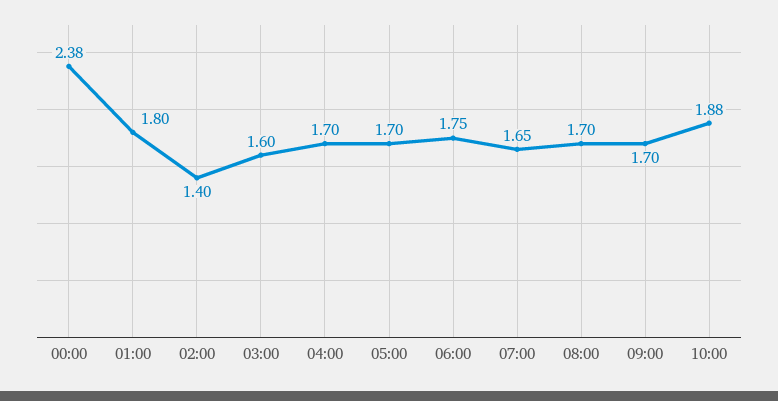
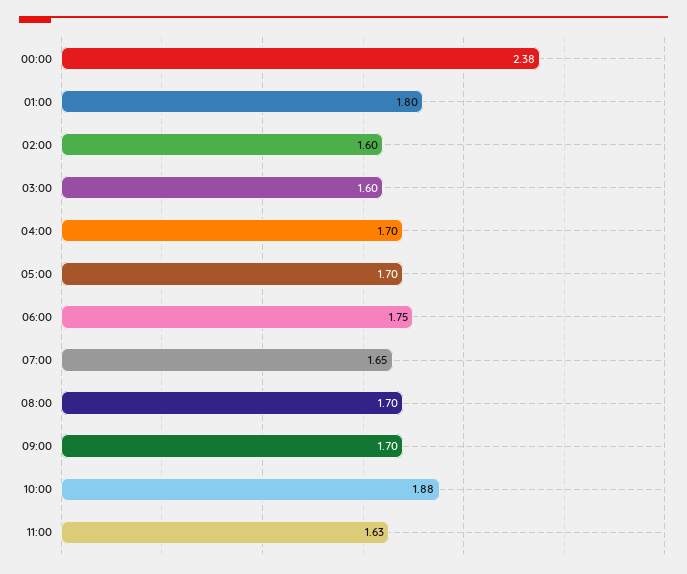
02:00: 1.4 -> 1.6
11:00: none -> 1.63

